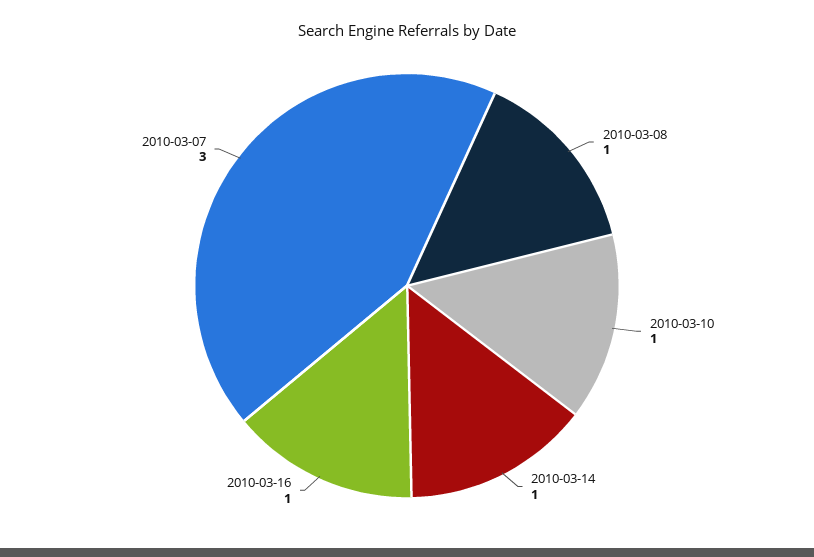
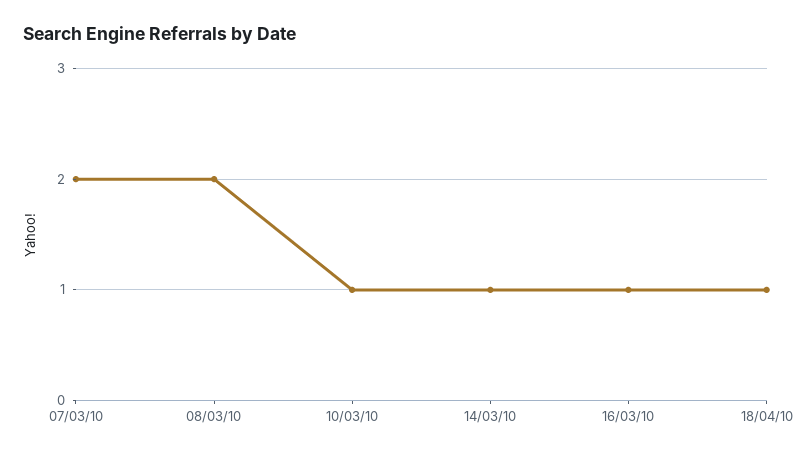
2010-03-08: 1 -> 2
2010-03-07: 3 -> 2
18/04/10: none -> 1

